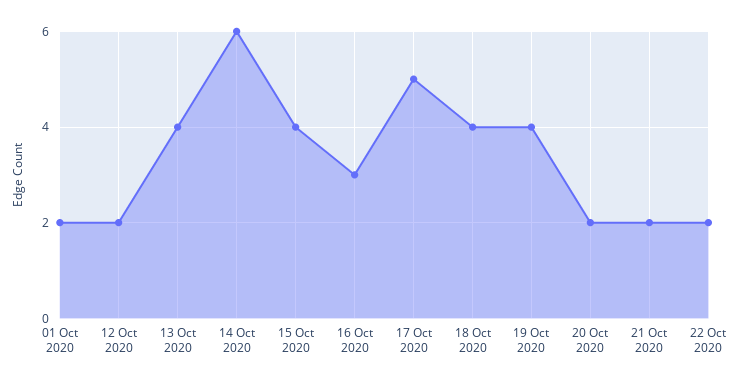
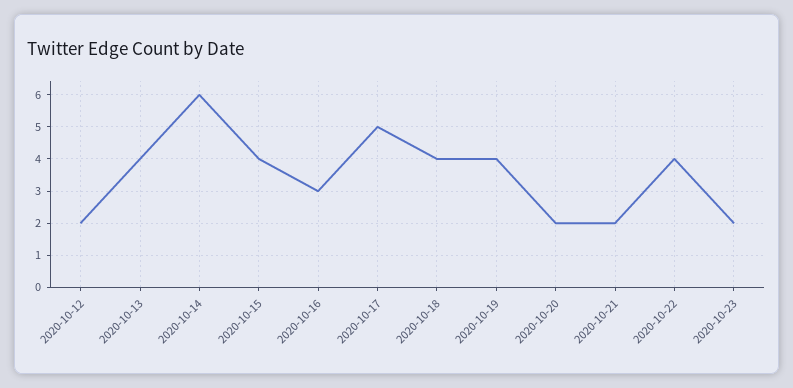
01 Oct 2020: 2 -> none
22 Oct 2020: 2 -> 4
2020-10-23: none -> 2

